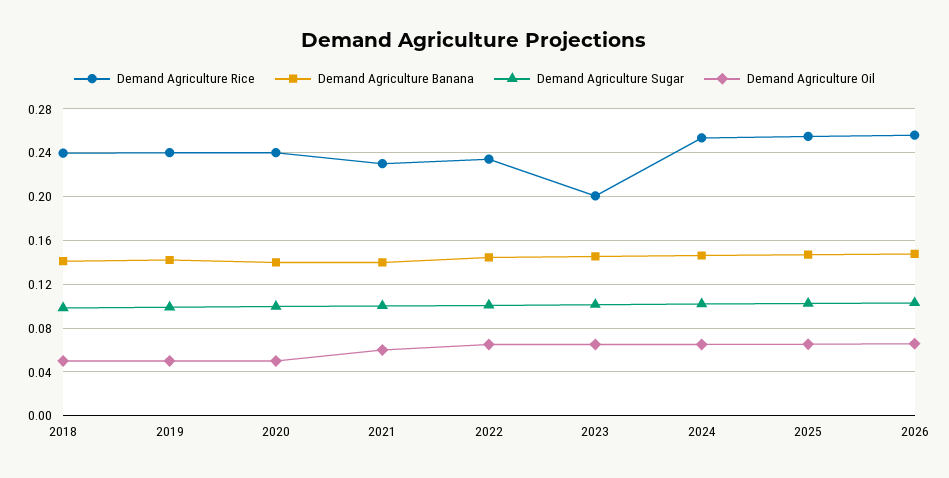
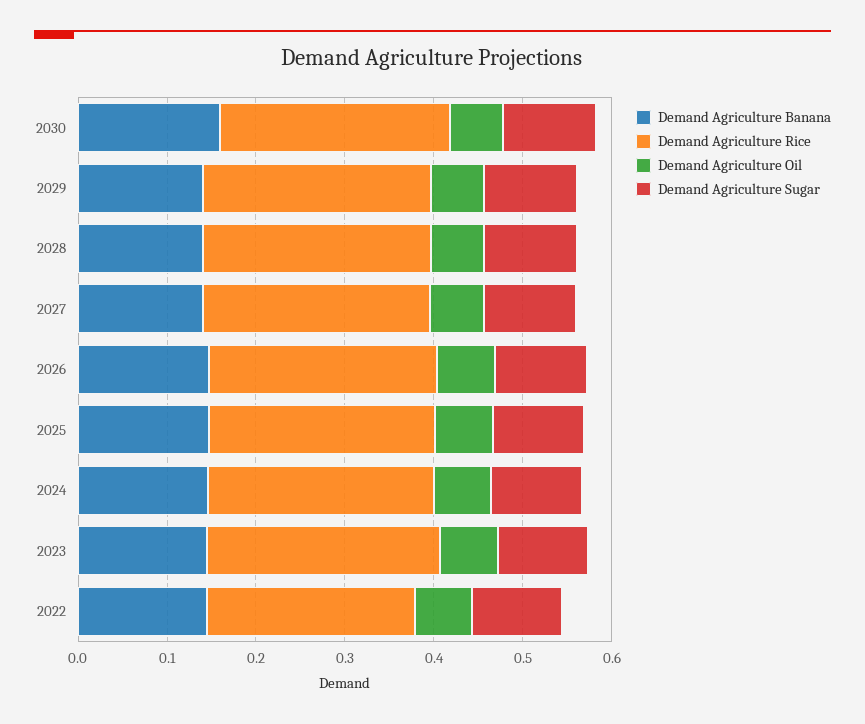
Demand Agriculture Rice, 2018: 0.24 -> none
Demand Agriculture Banana, 2018: 0.14 -> none
Demand Agriculture Sugar, 2018: 0.1 -> none
Demand Agriculture Oil, 2018: 0.05 -> none
Demand Agriculture Rice, 2019: 0.24 -> none
Demand Agriculture Banana, 2019: 0.14 -> none
Demand Agriculture Sugar, 2019: 0.1 -> none
Demand Agriculture Oil, 2019: 0.05 -> none
Demand Agriculture Rice, 2020: 0.24 -> none
Demand Agriculture Banana, 2020: 0.14 -> none
Demand Agriculture Sugar, 2020: 0.1 -> none
Demand Agriculture Oil, 2020: 0.05 -> none
Demand Agriculture Rice, 2021: 0.23 -> none
Demand Agriculture Banana, 2021: 0.14 -> none
Demand Agriculture Sugar, 2021: 0.1 -> none
Demand Agriculture Oil, 2021: 0.06 -> none
Demand Agriculture Rice, 2023: 0.2 -> 0.26
Demand Agriculture Banana, 2030: none -> 0.16
Demand Agriculture Rice, 2030: none -> 0.26
Demand Agriculture Oil, 2030: none -> 0.06
Demand Agriculture Sugar, 2030: none -> 0.1
Demand Agriculture Banana, 2029: none -> 0.14
Demand Agriculture Rice, 2029: none -> 0.26
Demand Agriculture Oil, 2029: none -> 0.06
Demand Agriculture Sugar, 2029: none -> 0.1
Demand Agriculture Banana, 2028: none -> 0.14
Demand Agriculture Rice, 2028: none -> 0.26
Demand Agriculture Oil, 2028: none -> 0.06
Demand Agriculture Sugar, 2028: none -> 0.1
Demand Agriculture Banana, 2027: none -> 0.14
Demand Agriculture Rice, 2027: none -> 0.26
Demand Agriculture Oil, 2027: none -> 0.06
Demand Agriculture Sugar, 2027: none -> 0.1

